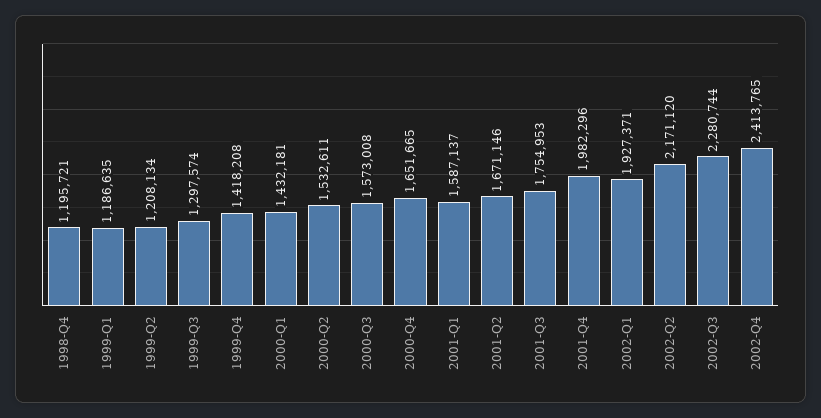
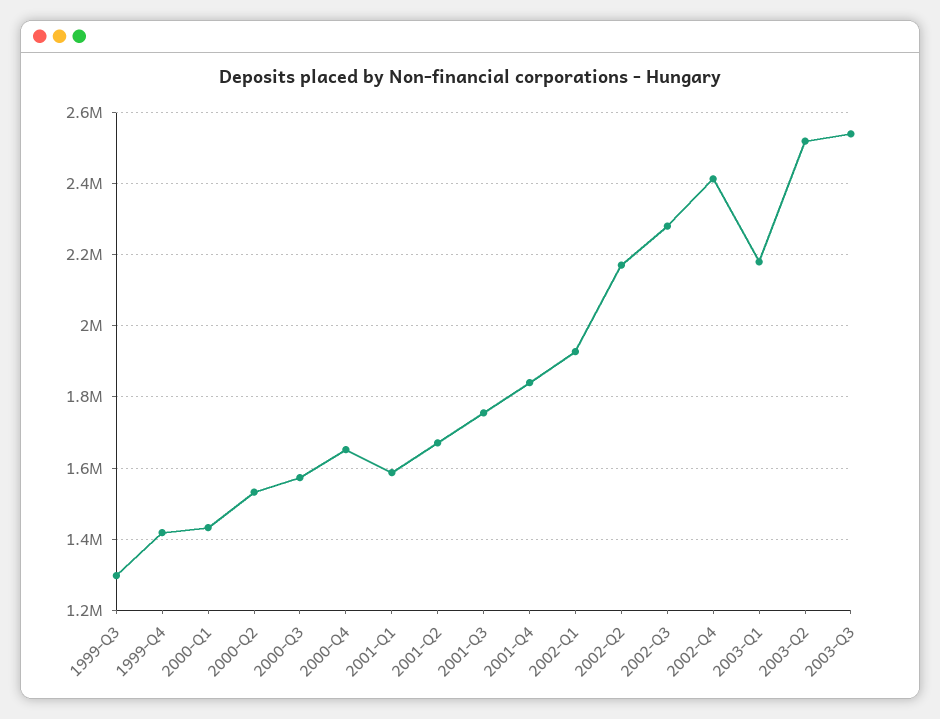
1998-Q4: 1195721 -> none
1999-Q1: 1186635 -> none
1999-Q2: 1208134 -> none
2001-Q4: 1982296 -> 1840000
2003-Q1: none -> 2180000
2003-Q2: none -> 2520000
2003-Q3: none -> 2540000

